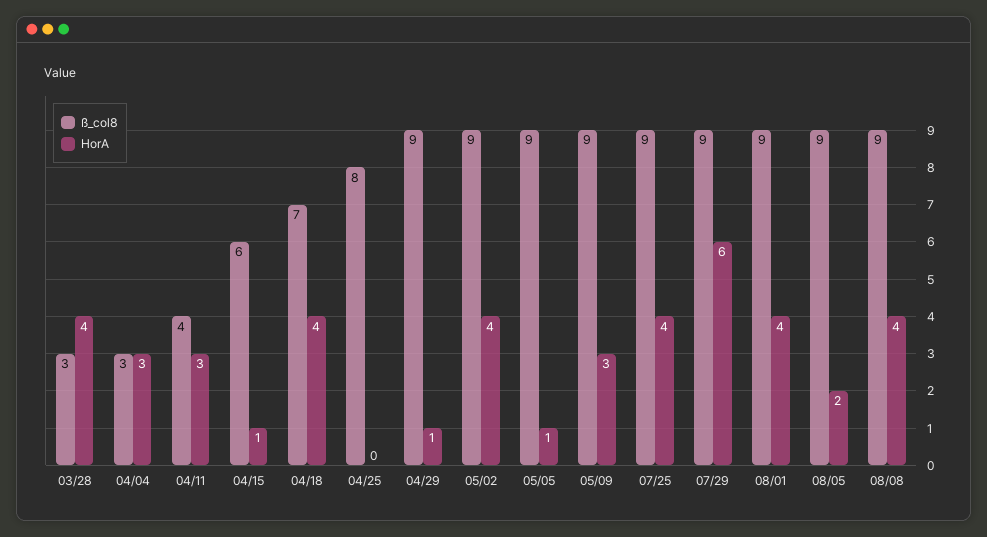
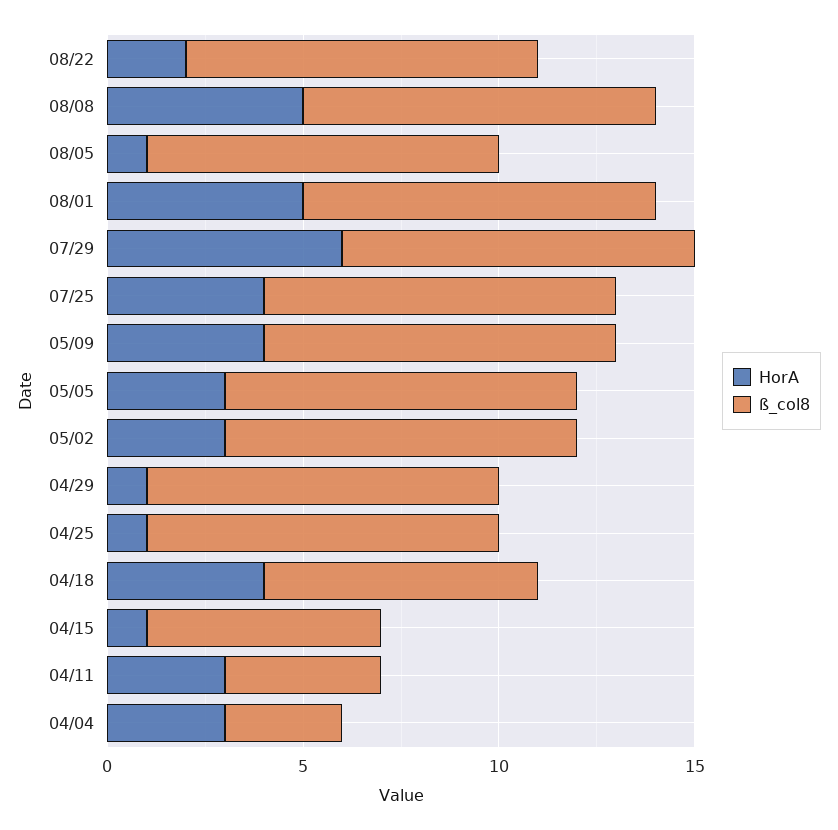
ß_col8, 03/28: 3 -> none
HorA, 03/28: 4 -> none
ß_col8, 04/25: 8 -> 9
HorA, 04/25: 0 -> 1
HorA, 05/02: 4 -> 3
HorA, 05/05: 1 -> 3
HorA, 05/09: 3 -> 4
HorA, 08/01: 4 -> 5
HorA, 08/05: 2 -> 1
HorA, 08/08: 4 -> 5
HorA, 08/22: none -> 2
ß_col8, 08/22: none -> 9

